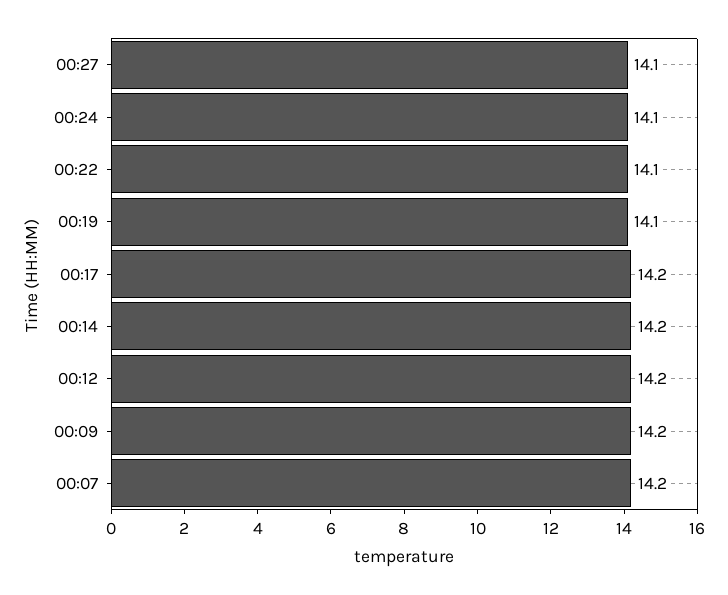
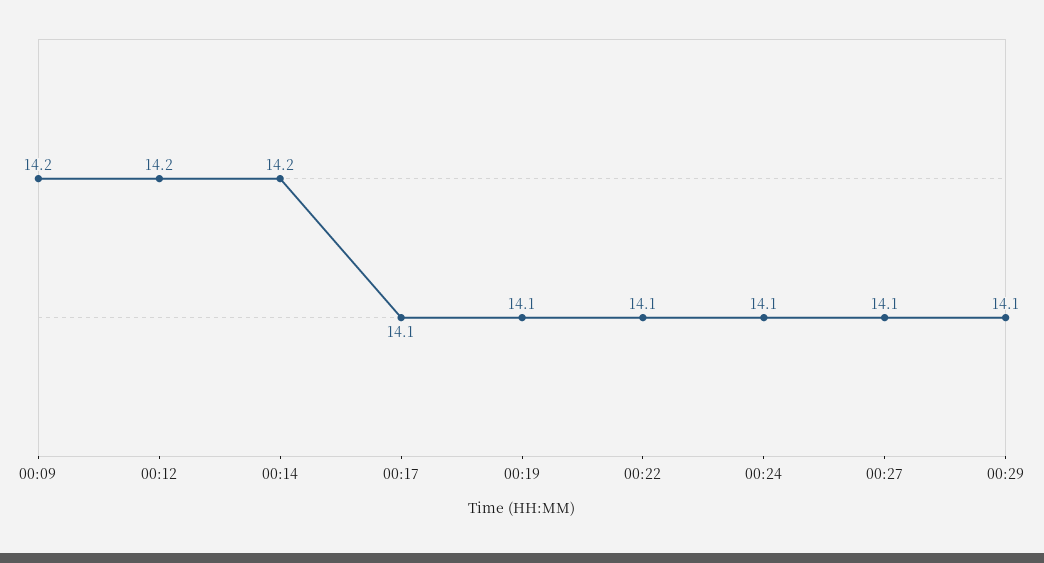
00:17: 14.2 -> 14.1
00:07: 14.2 -> none
00:29: none -> 14.1

